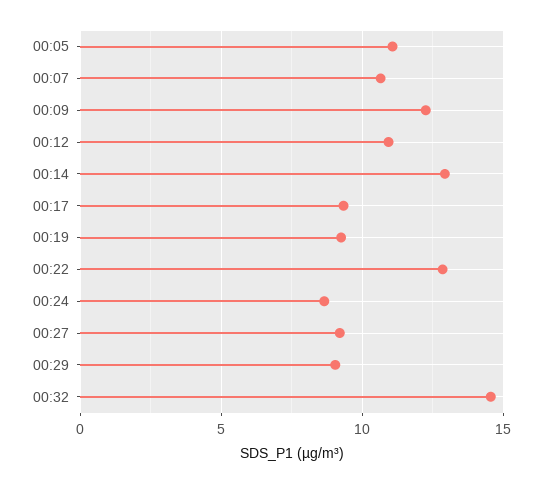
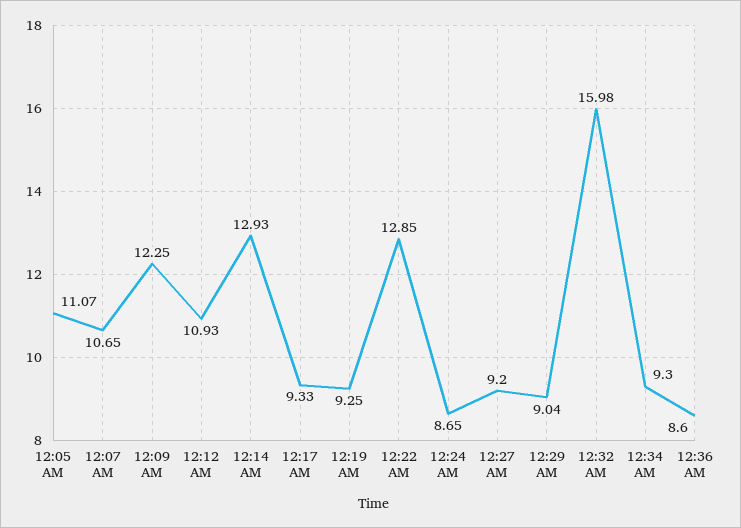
00:32: 14.5 -> 15.98
12:34 AM: none -> 9.3
12:36 AM: none -> 8.6

